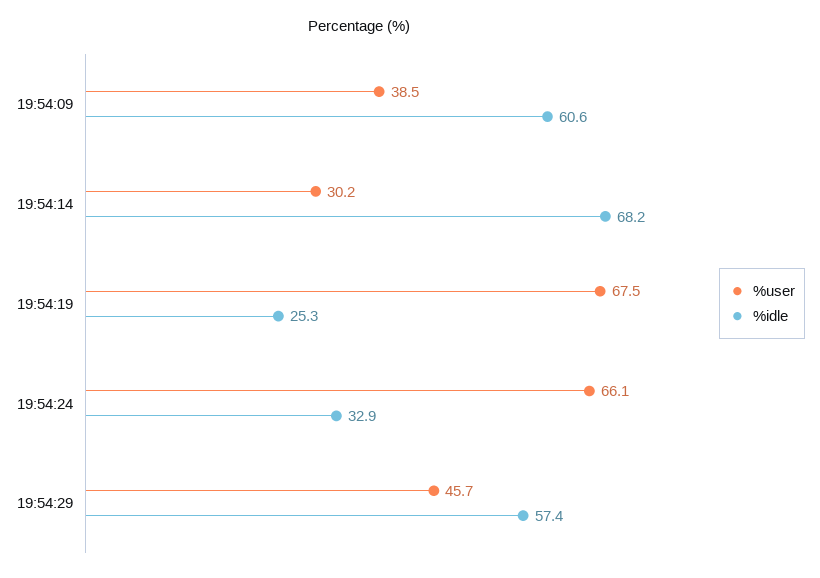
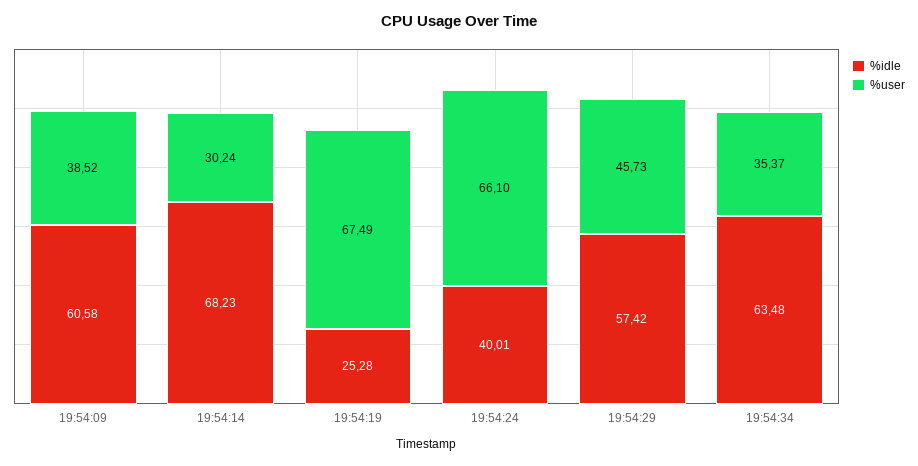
%idle, 19:54:24: 32.9 -> 40.01
%idle, 19:54:34: none -> 63.48
%user, 19:54:34: none -> 35.37

